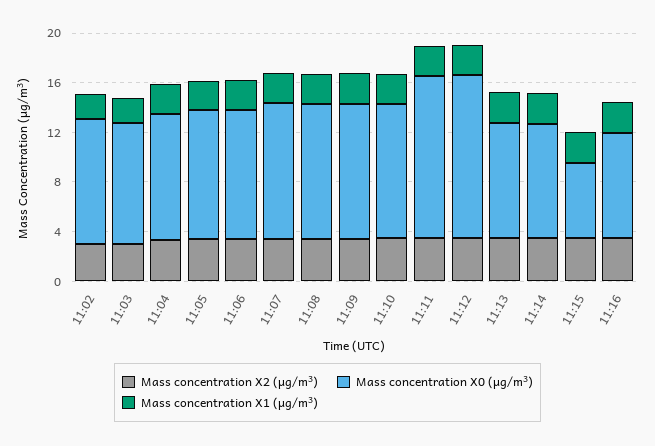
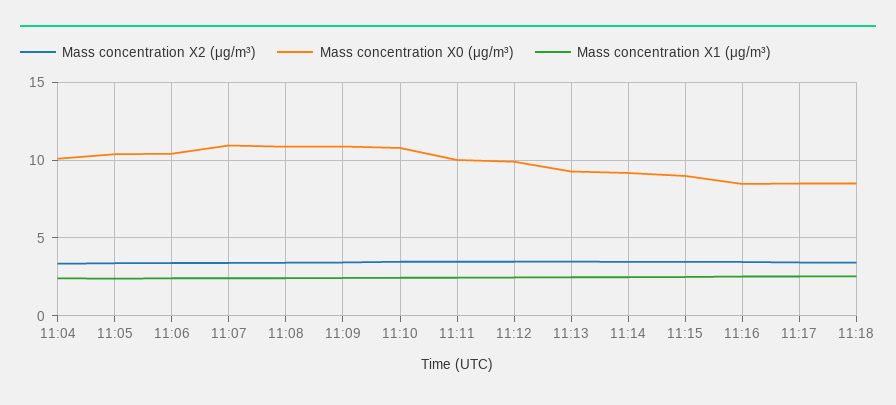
Mass concentration X2 (μg/m³), 11:02: 3 -> none
Mass concentration X0 (μg/m³), 11:02: 10 -> none
Mass concentration X1 (μg/m³), 11:02: 2 -> none
Mass concentration X2 (μg/m³), 11:03: 3 -> none
Mass concentration X0 (μg/m³), 11:03: 10 -> none
Mass concentration X1 (μg/m³), 11:03: 2 -> none
Mass concentration X0 (μg/m³), 11:11: 13 -> 10
Mass concentration X0 (μg/m³), 11:12: 13 -> 10
Mass concentration X0 (μg/m³), 11:15: 6 -> 9
Mass concentration X2 (μg/m³), 11:17: none -> 3.5
Mass concentration X0 (μg/m³), 11:17: none -> 8.5
Mass concentration X1 (μg/m³), 11:17: none -> 2.5
Mass concentration X2 (μg/m³), 11:18: none -> 3.5
Mass concentration X0 (μg/m³), 11:18: none -> 8.5
Mass concentration X1 (μg/m³), 11:18: none -> 2.5

